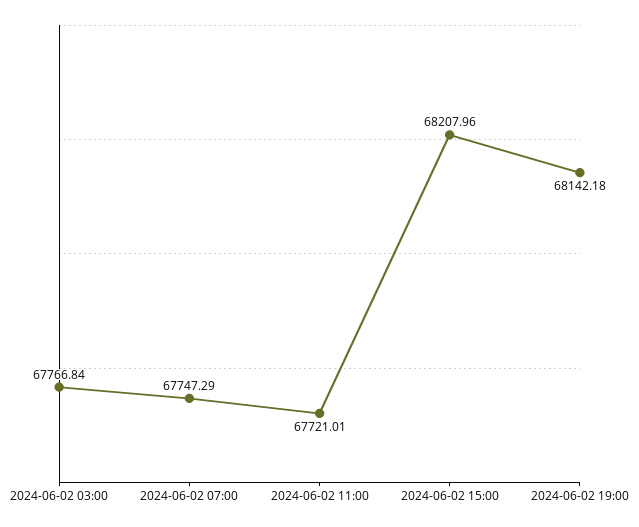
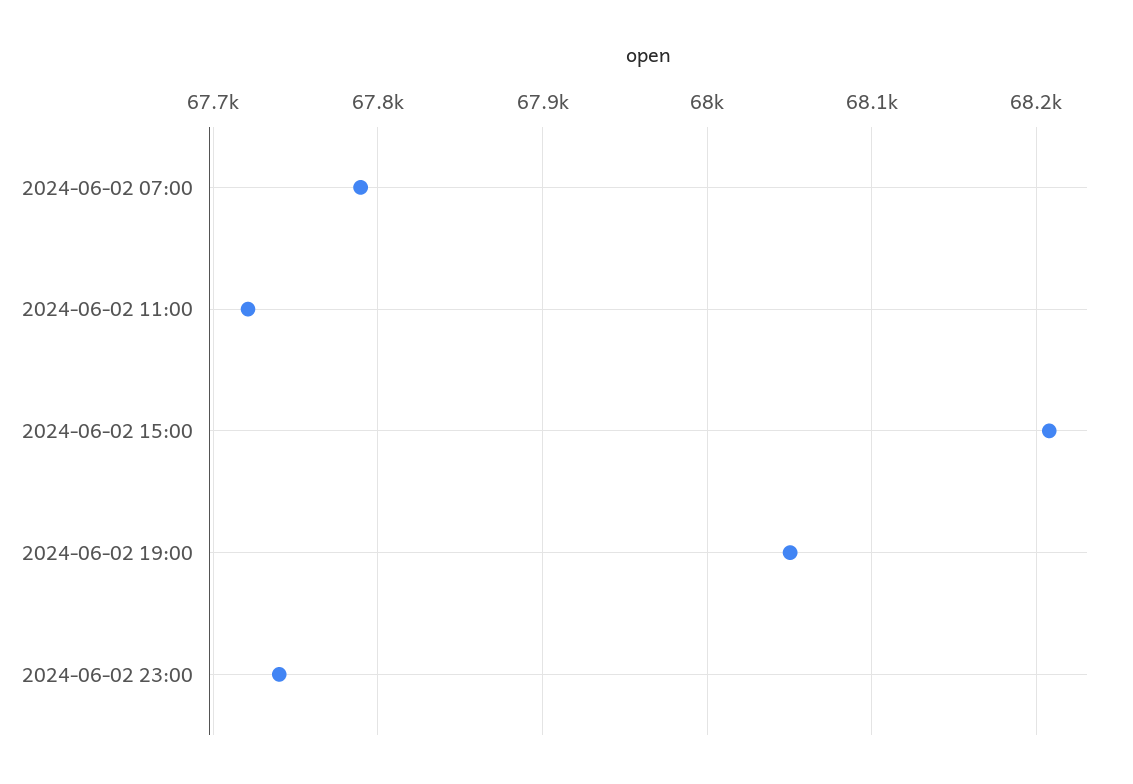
2024-06-02 03:00: 67766.84 -> none
2024-06-02 07:00: 67747.29 -> 67790
2024-06-02 19:00: 68142.18 -> 68050
2024-06-02 23:00: none -> 67740

